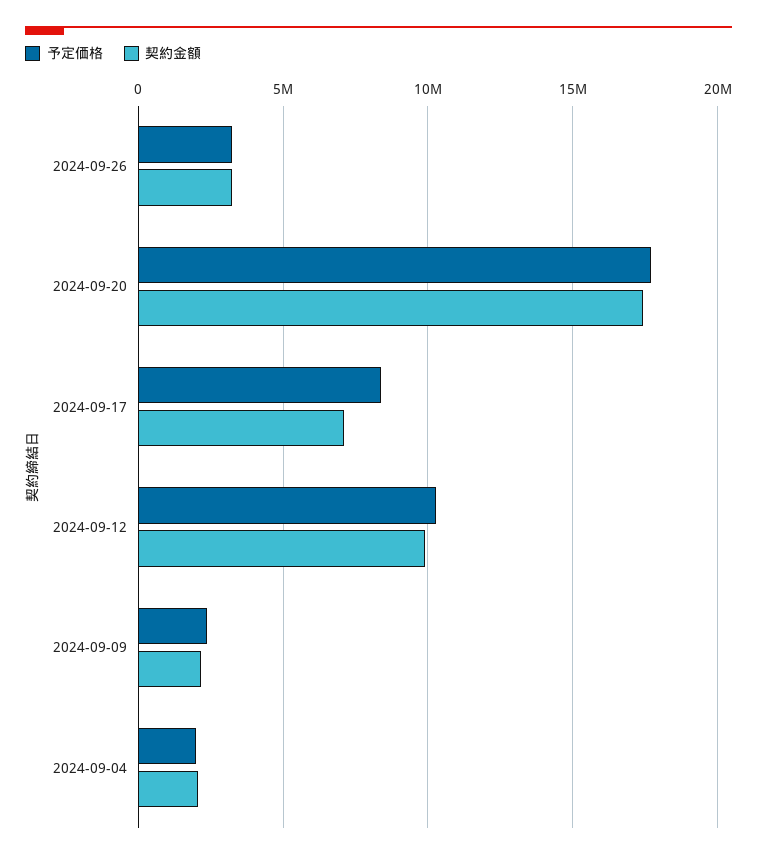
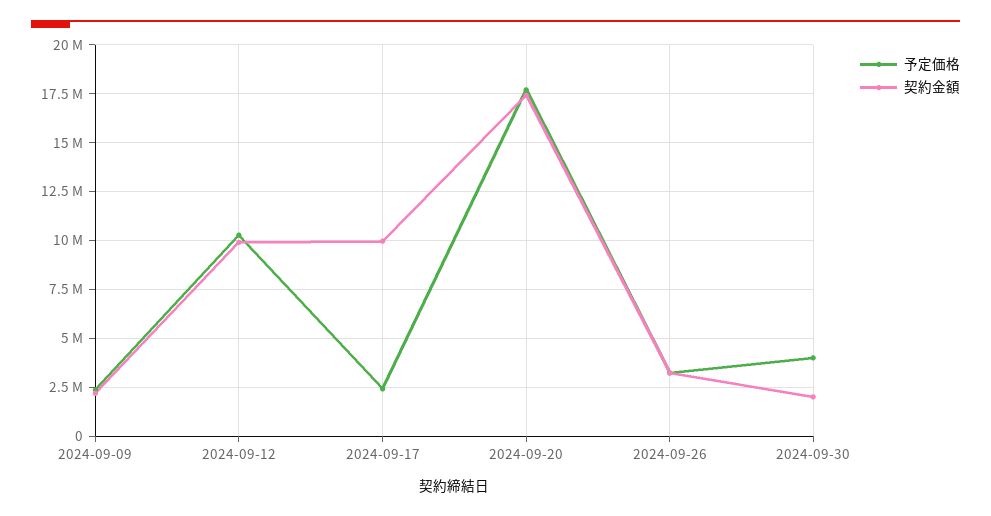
予定価格, 2024-09-17: 8500000 -> 2500000
契約金額, 2024-09-17: 7000000 -> 10000000
予定価格, 2024-09-04: 2000000 -> none
契約金額, 2024-09-04: 2000000 -> none
予定価格, 2024-09-30: none -> 4000000
契約金額, 2024-09-30: none -> 2000000

